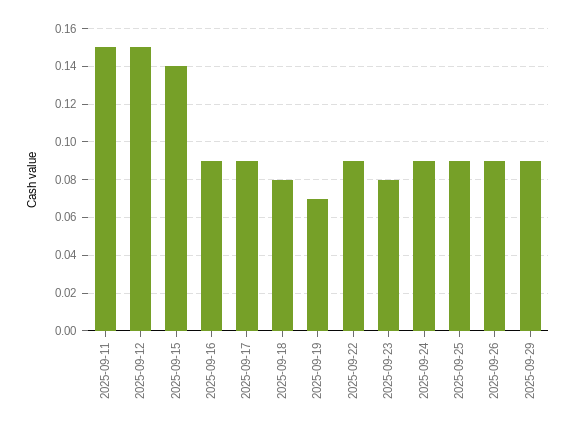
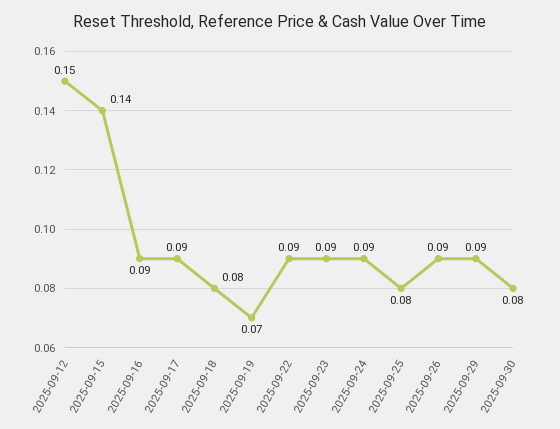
2025-09-11: 0.15 -> none
2025-09-23: 0.08 -> 0.09
2025-09-25: 0.09 -> 0.08
2025-09-30: none -> 0.08

